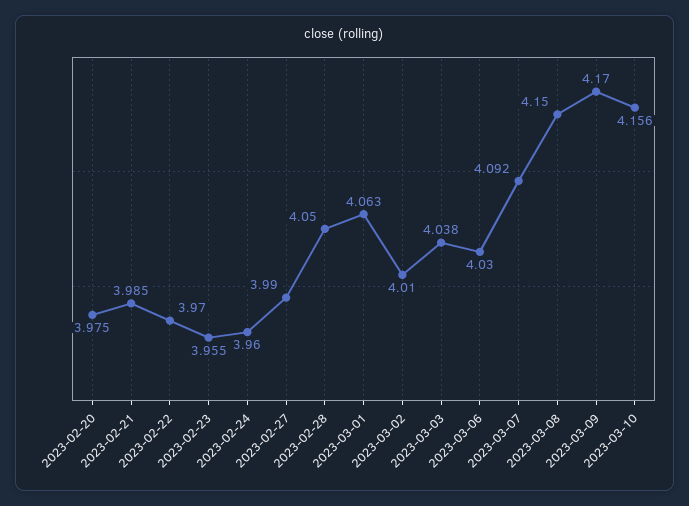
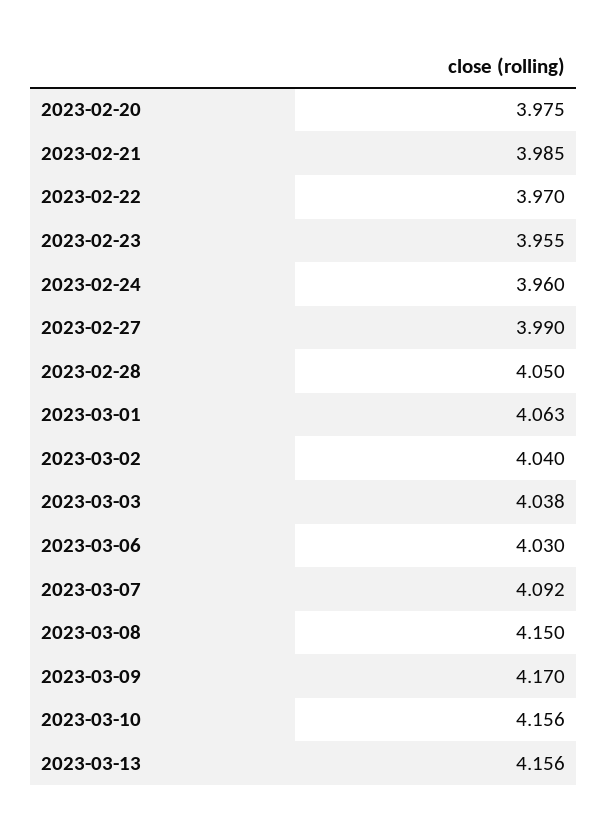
2023-03-02: 4.01 -> 4.04
2023-03-13: none -> 4.156

